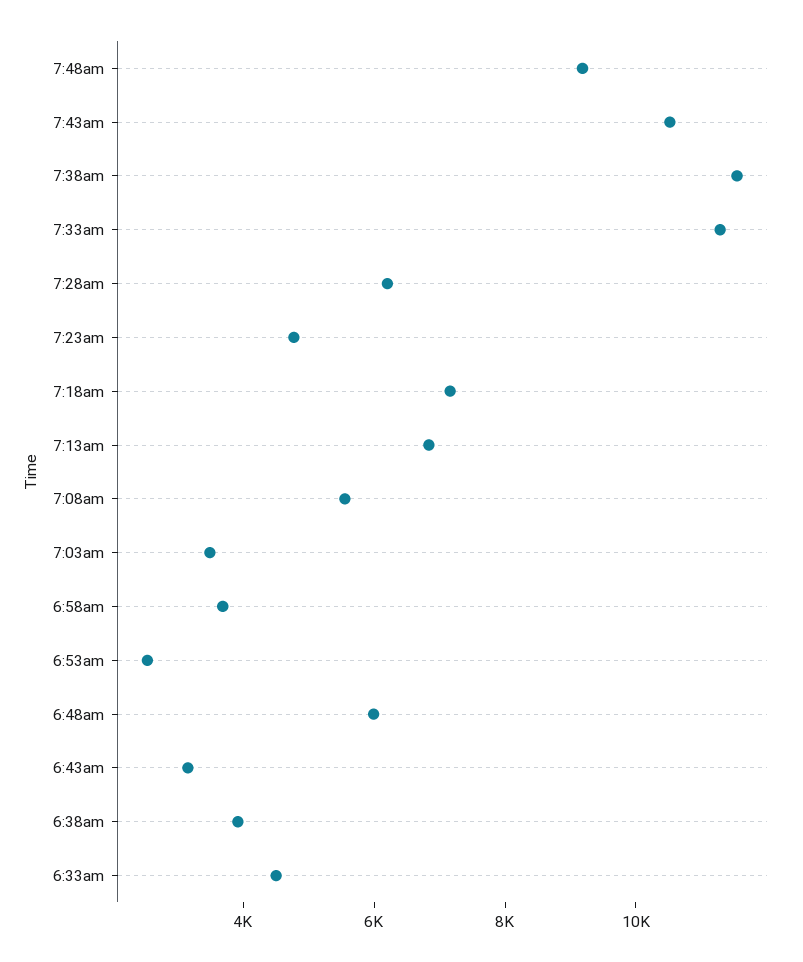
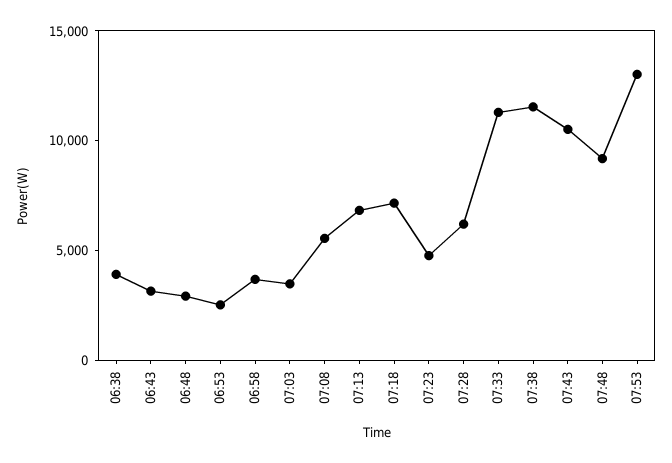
6:48am: 6000 -> 3000
6:33am: 4500 -> none
07:53: none -> 13000

